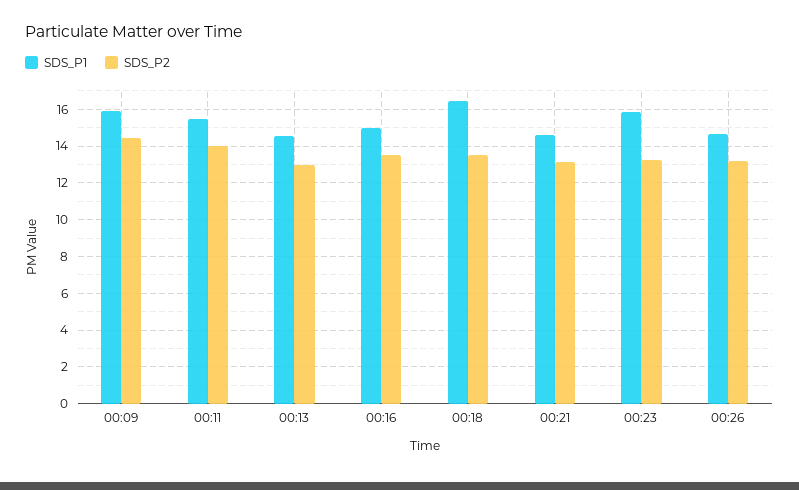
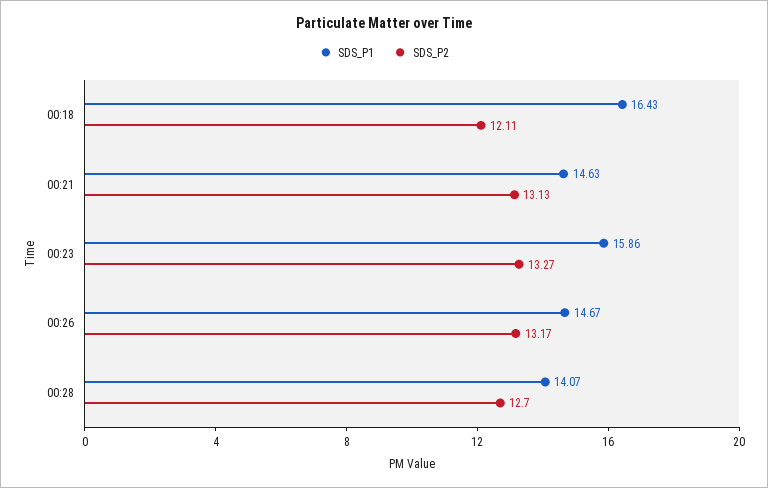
SDS_P1, 00:09: 16 -> none
SDS_P2, 00:09: 14.5 -> none
SDS_P1, 00:11: 15.5 -> none
SDS_P2, 00:11: 14 -> none
SDS_P1, 00:13: 14.5 -> none
SDS_P2, 00:13: 13 -> none
SDS_P1, 00:16: 15 -> none
SDS_P2, 00:16: 13.5 -> none
SDS_P2, 00:18: 13.5 -> 12.11
SDS_P1, 00:28: none -> 14.07
SDS_P2, 00:28: none -> 12.7

